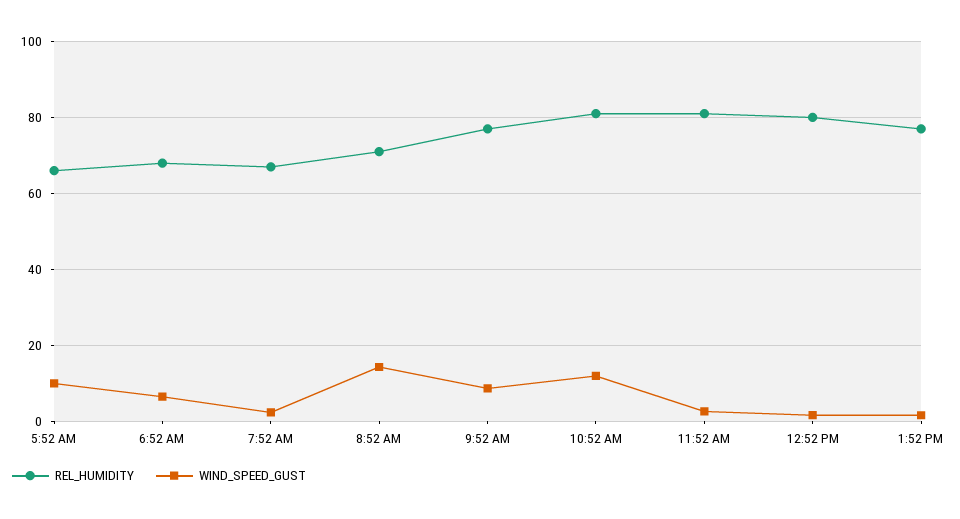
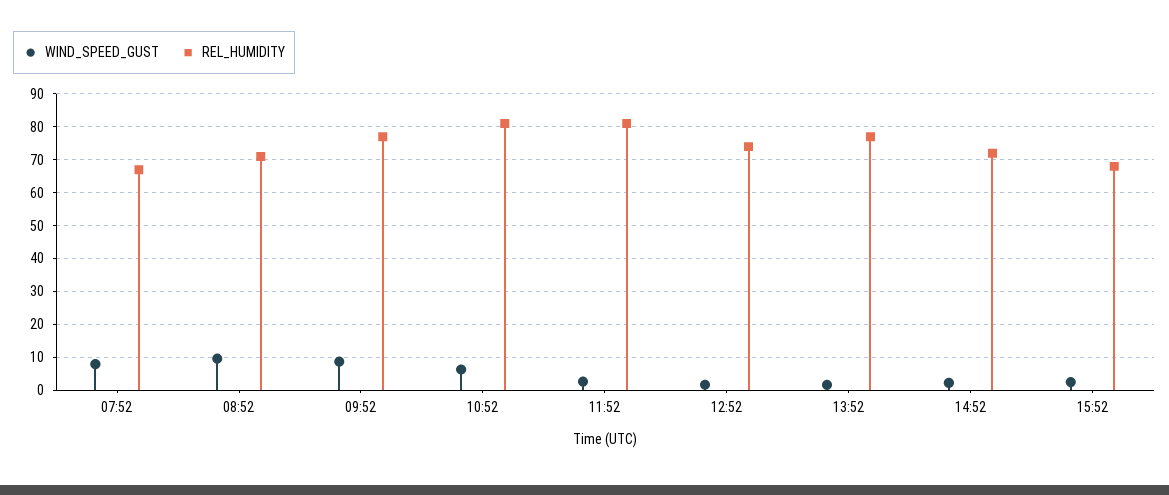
REL_HUMIDITY, 5:52 AM: 66 -> none
WIND_SPEED_GUST, 5:52 AM: 10 -> none
REL_HUMIDITY, 6:52 AM: 68 -> none
WIND_SPEED_GUST, 6:52 AM: 6 -> none
WIND_SPEED_GUST, 7:52 AM: 2 -> 8
WIND_SPEED_GUST, 8:52 AM: 14 -> 10
WIND_SPEED_GUST, 10:52 AM: 12 -> 6
REL_HUMIDITY, 12:52 PM: 80 -> 74
WIND_SPEED_GUST, 14:52: none -> 2
REL_HUMIDITY, 14:52: none -> 72
WIND_SPEED_GUST, 15:52: none -> 2
REL_HUMIDITY, 15:52: none -> 68

